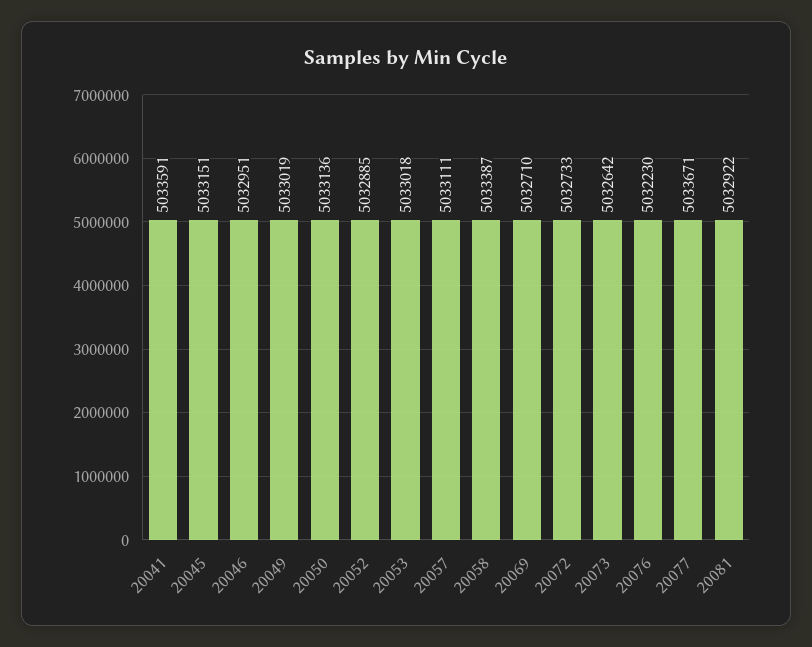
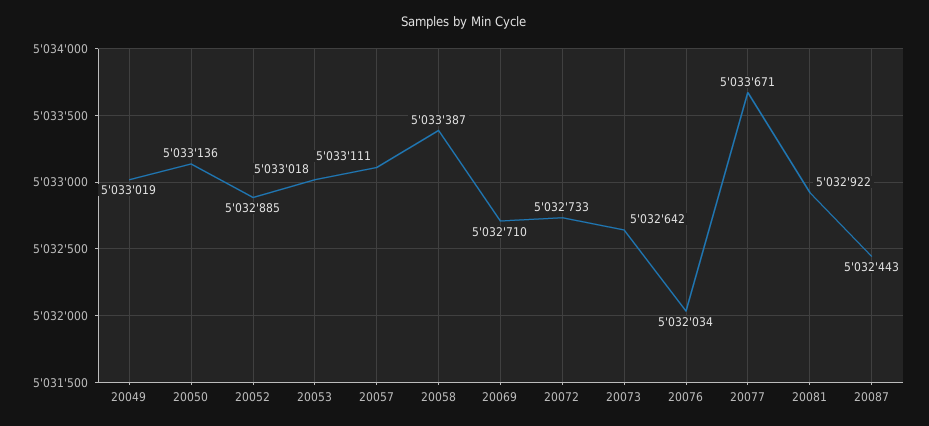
20041: 5033591 -> none
20045: 5033151 -> none
20046: 5032951 -> none
20076: 5032230 -> 5032034
20087: none -> 5032443

